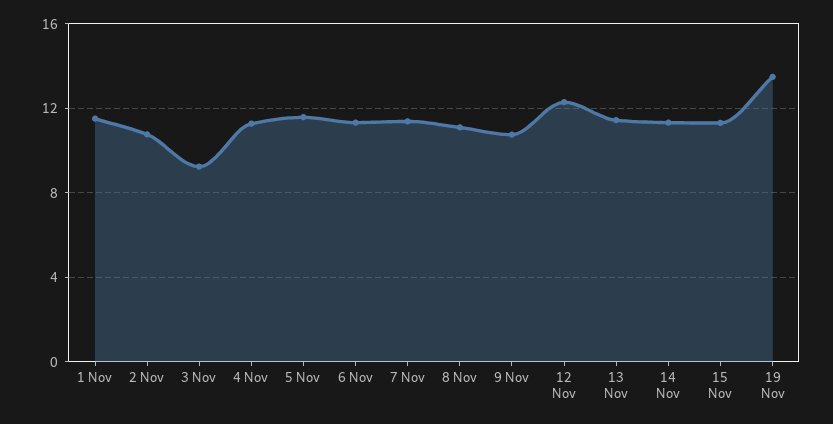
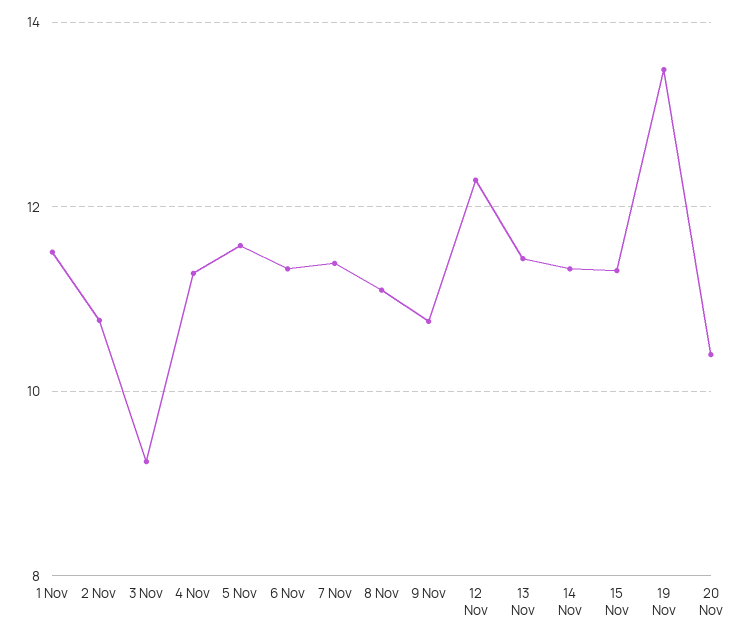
20 Nov: none -> 10.4

